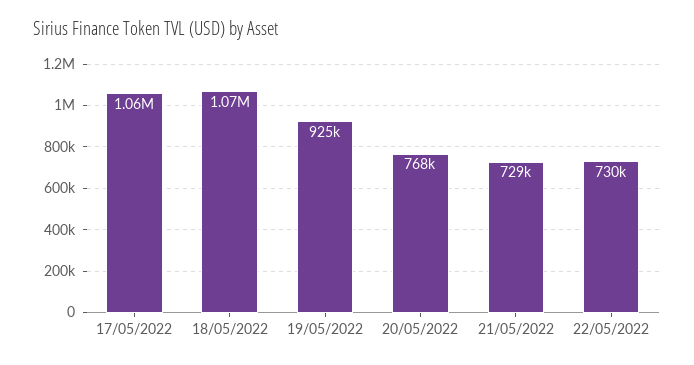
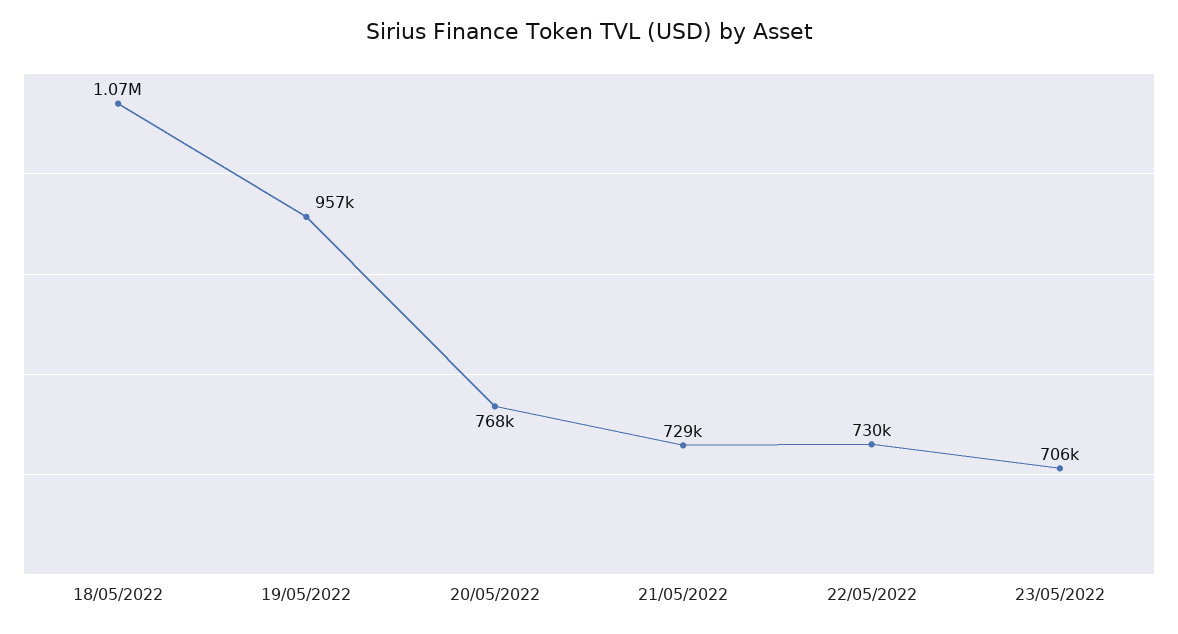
17/05/2022: 1060000 -> none
19/05/2022: 925000 -> 957000
23/05/2022: none -> 706000

